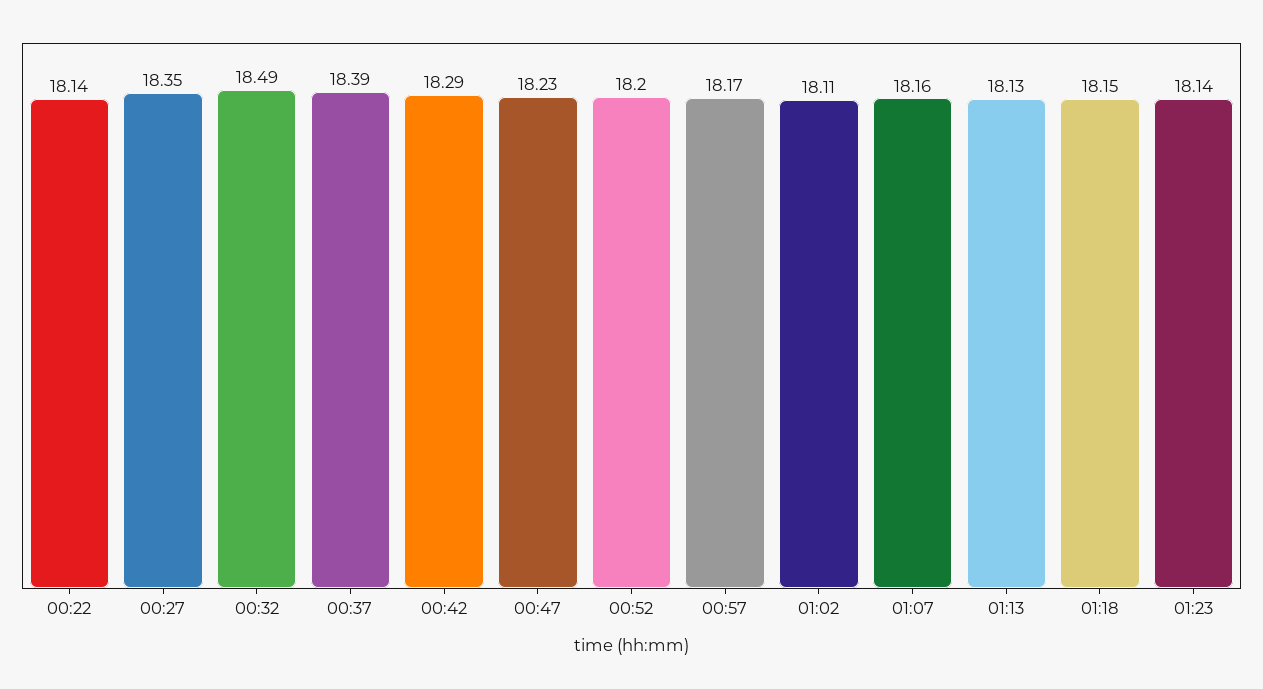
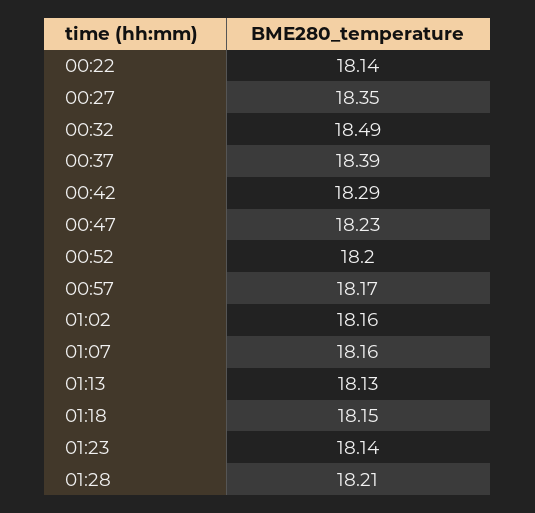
01:02: 18.11 -> 18.16
01:28: none -> 18.21

